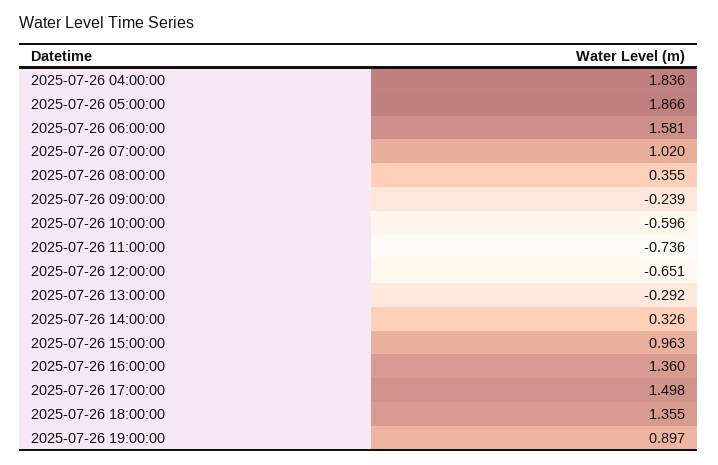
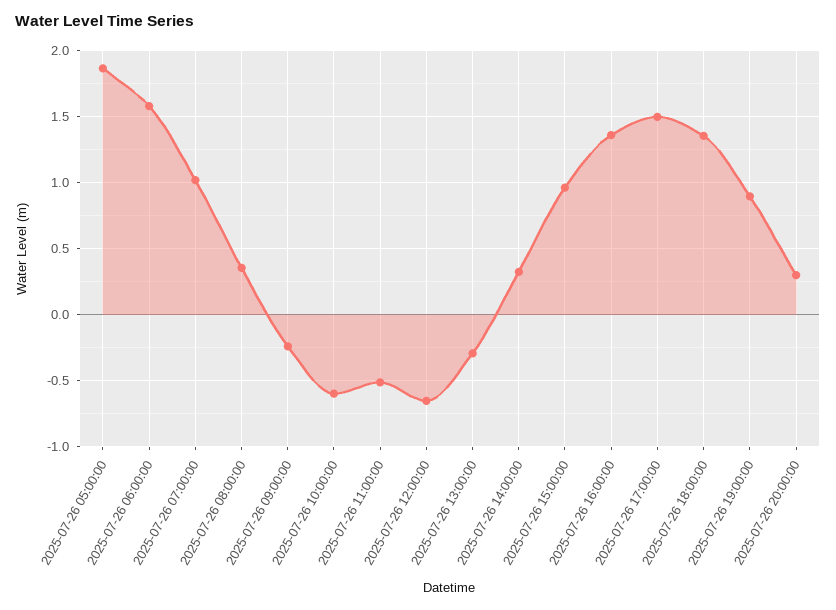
2025-07-26 04:00:00: 1.836 -> none
2025-07-26 11:00:00: -0.736 -> -0.5
2025-07-26 20:00:00: none -> 0.3

